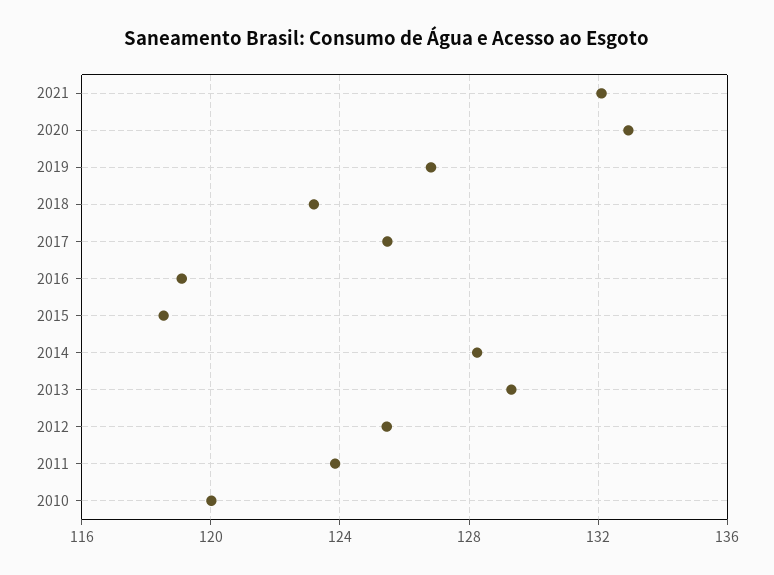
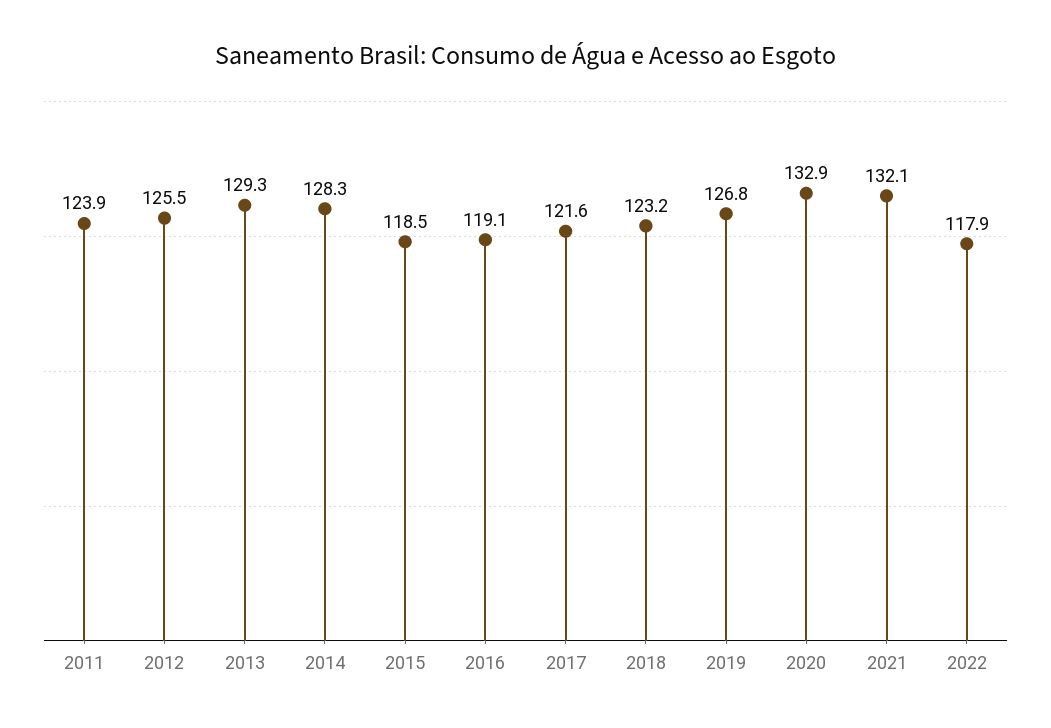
2017: 125.5 -> 121.6
2010: 120 -> none
2022: none -> 117.9

